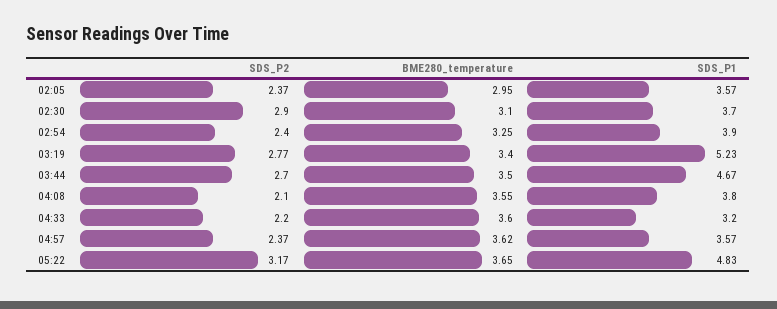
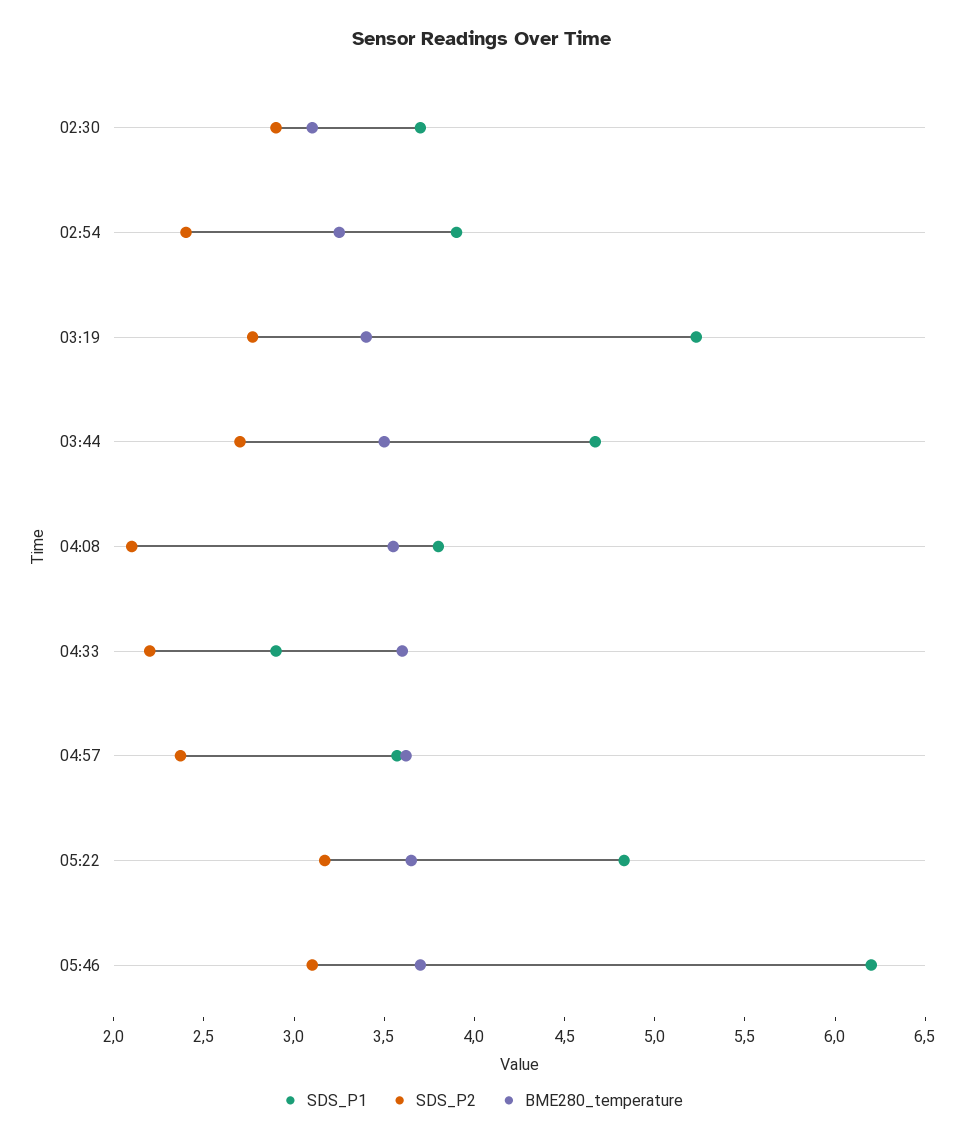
SDS_P2, 02:05: 2.37 -> none
BME280_temperature, 02:05: 2.95 -> none
SDS_P1, 02:05: 3.57 -> none
SDS_P1, 04:33: 3.2 -> 2.9
SDS_P1, 05:46: none -> 6.2
SDS_P2, 05:46: none -> 3.1
BME280_temperature, 05:46: none -> 3.7

